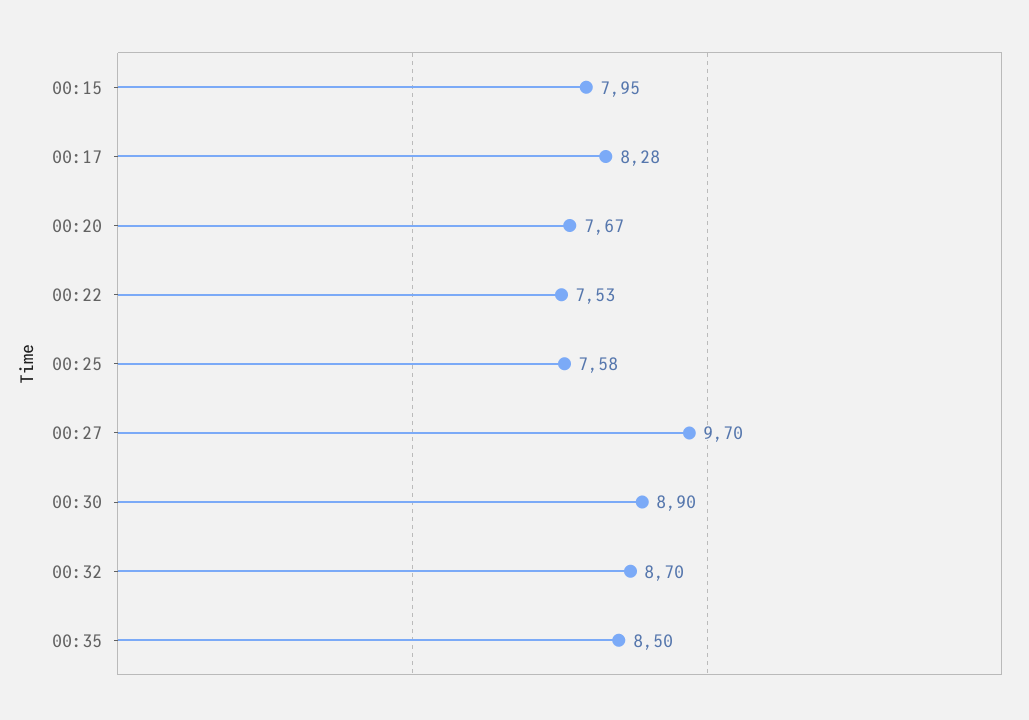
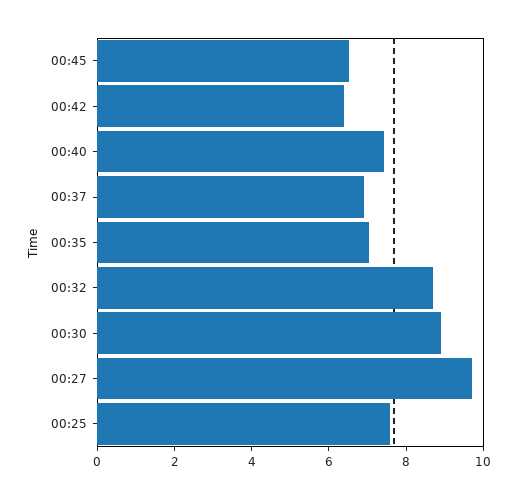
00:15: 7.95 -> none
00:17: 8.28 -> none
00:20: 7.67 -> none
00:22: 7.53 -> none
00:35: 8.5 -> 7
00:45: none -> 6.5
00:42: none -> 6.5
00:40: none -> 7.5
00:37: none -> 7

